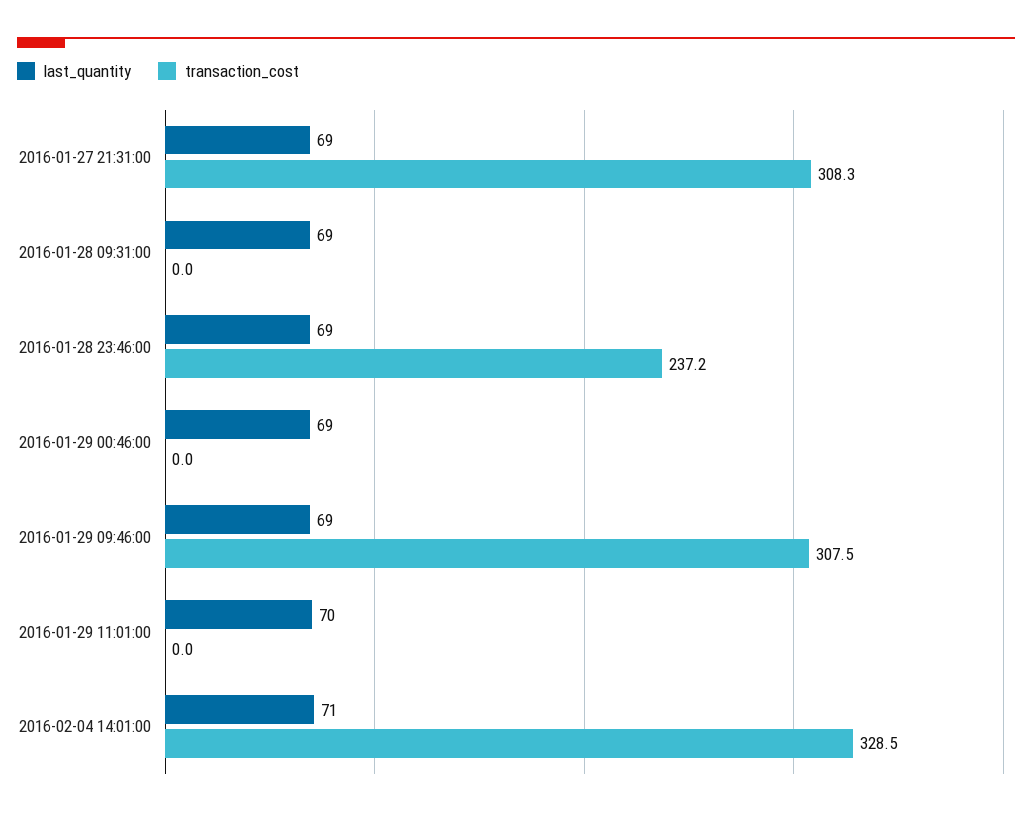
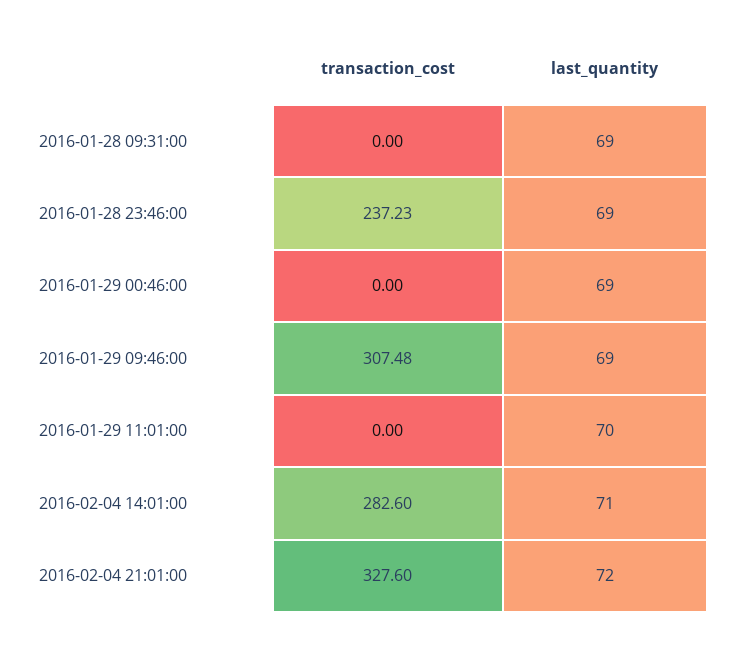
last_quantity, 2016-01-27 21:31:00: 69 -> none
transaction_cost, 2016-01-27 21:31:00: 308.3 -> none
transaction_cost, 2016-02-04 14:01:00: 328.5 -> 282.6
transaction_cost, 2016-02-04 21:01:00: none -> 327.6
last_quantity, 2016-02-04 21:01:00: none -> 72

